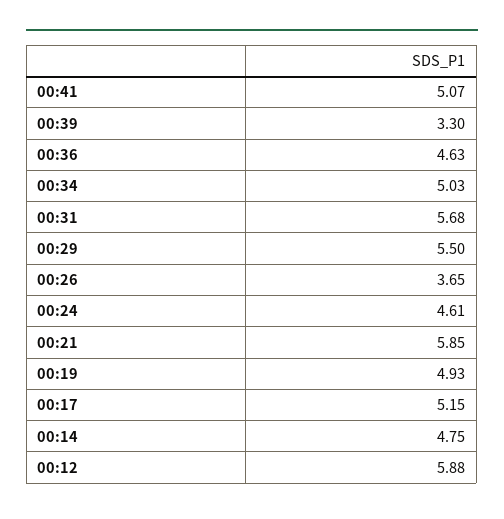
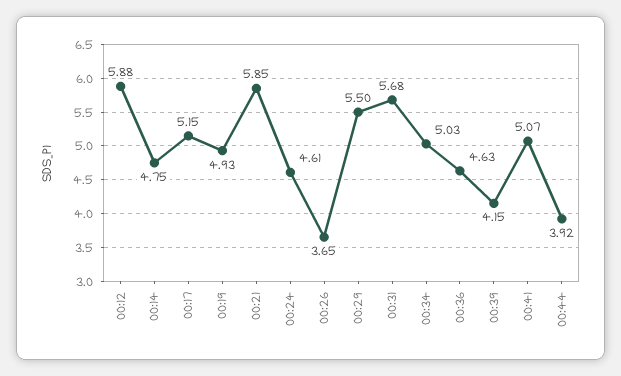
00:39: 3.3 -> 4.15
00:44: none -> 3.92

